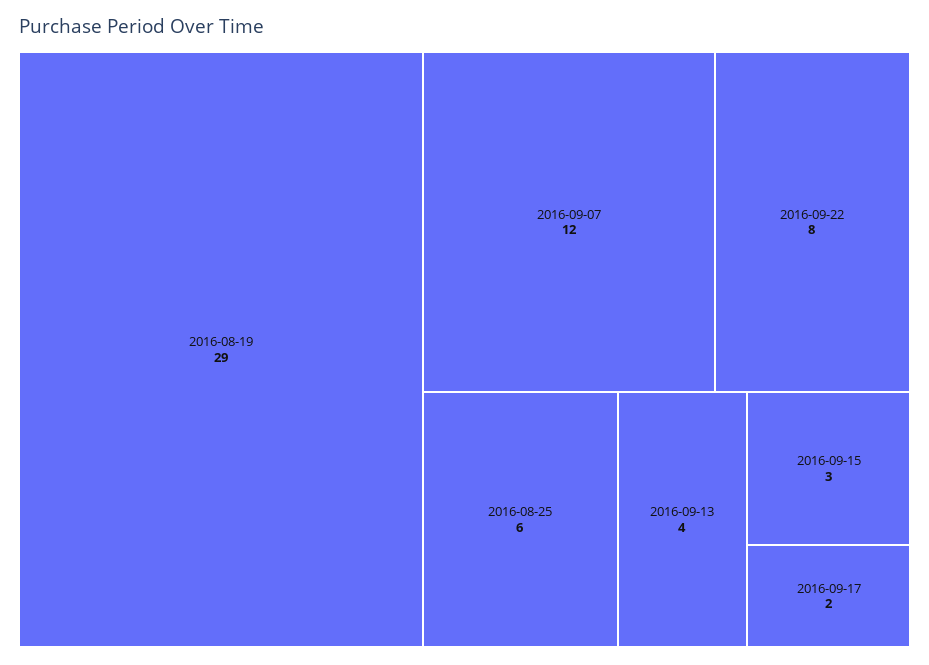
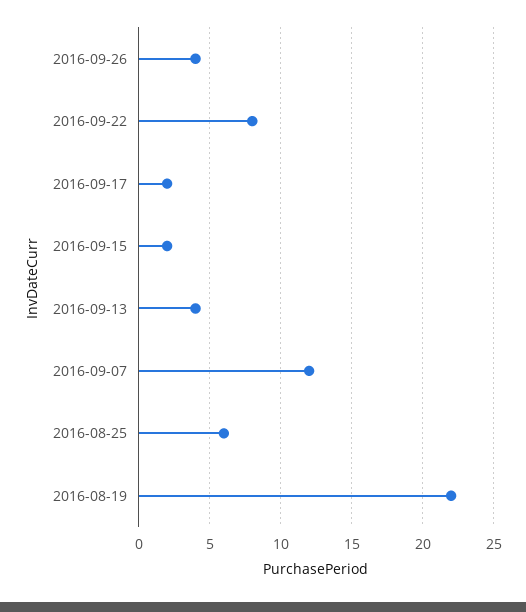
2016-08-19: 29 -> 22
2016-09-15: 3 -> 2
2016-09-26: none -> 4

